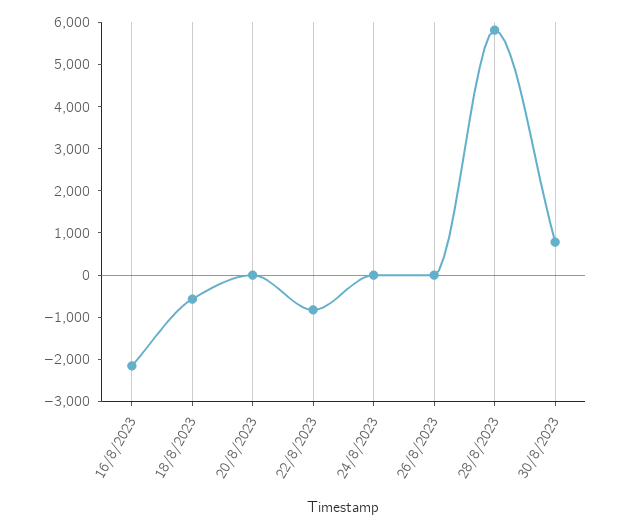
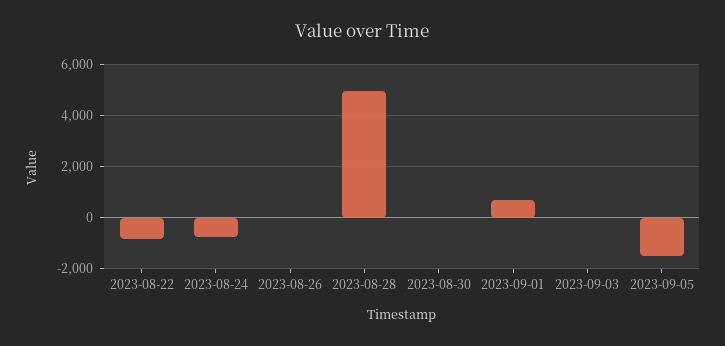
16/8/2023: -2200 -> none
18/8/2023: -600 -> none
20/8/2023: 0 -> none
24/8/2023: 0 -> -750
28/8/2023: 5800 -> 5000
30/8/2023: 800 -> 0
2023-09-01: none -> 750
2023-09-03: none -> 0
2023-09-05: none -> -1500

